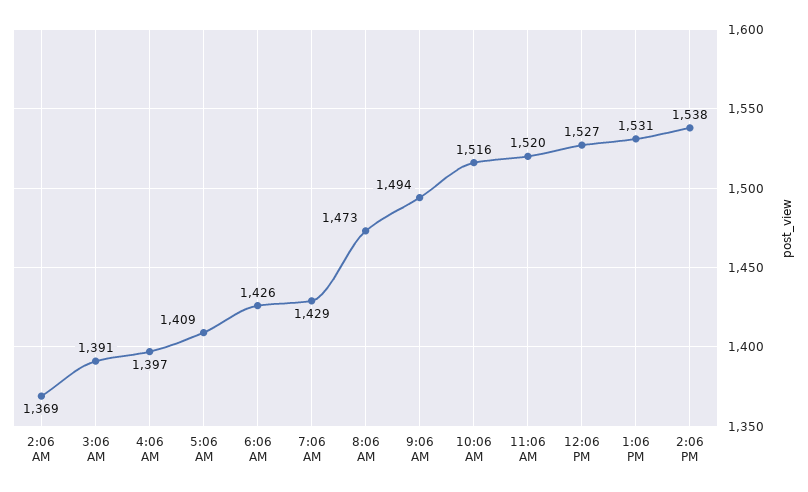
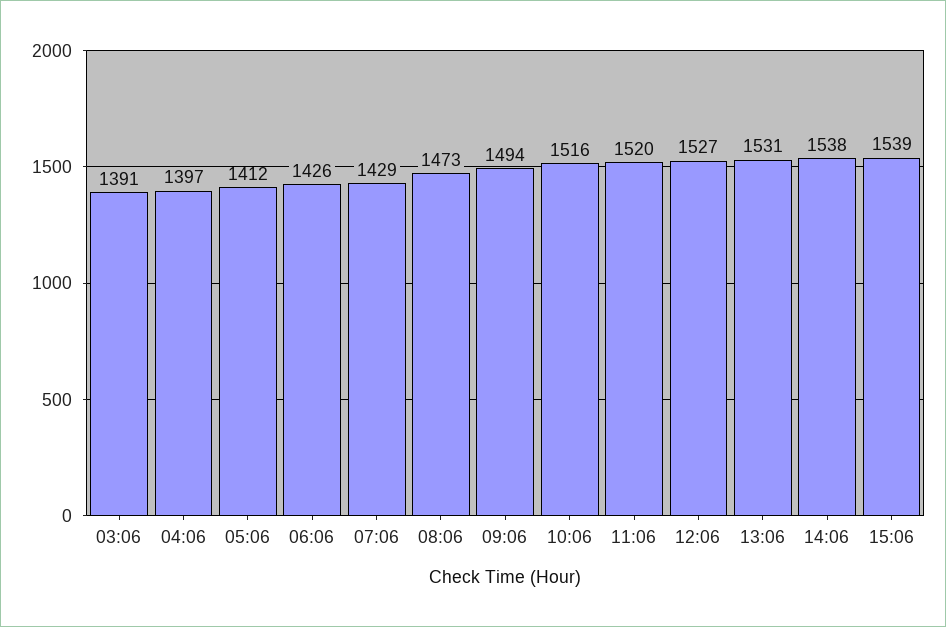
2:06 AM: 1369 -> none
5:06 AM: 1409 -> 1412
15:06: none -> 1539

